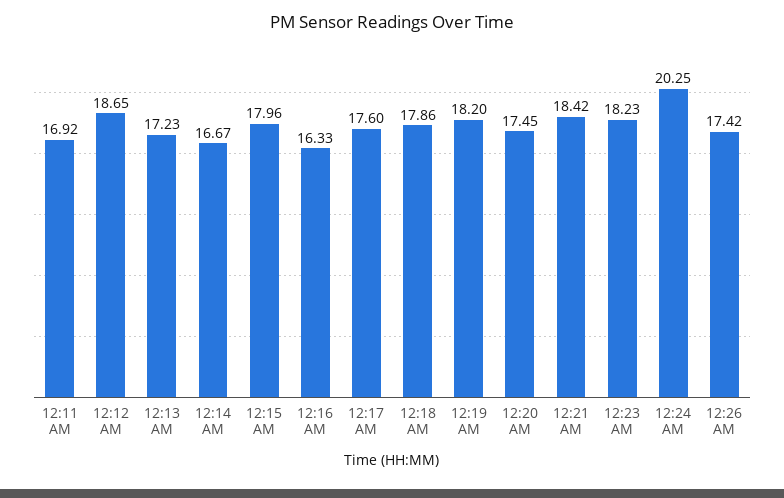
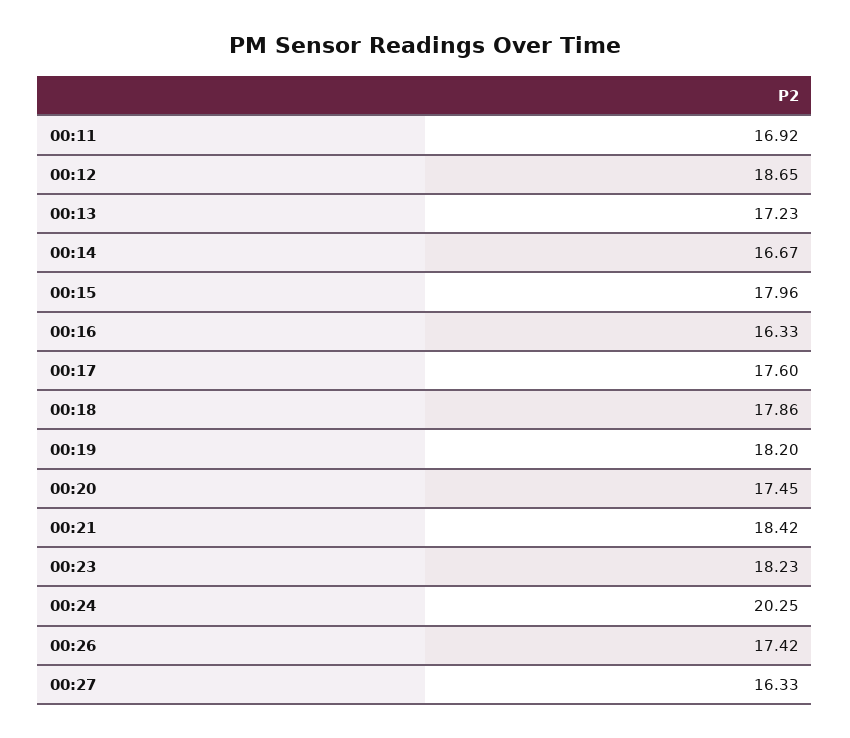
00:27: none -> 16.33

